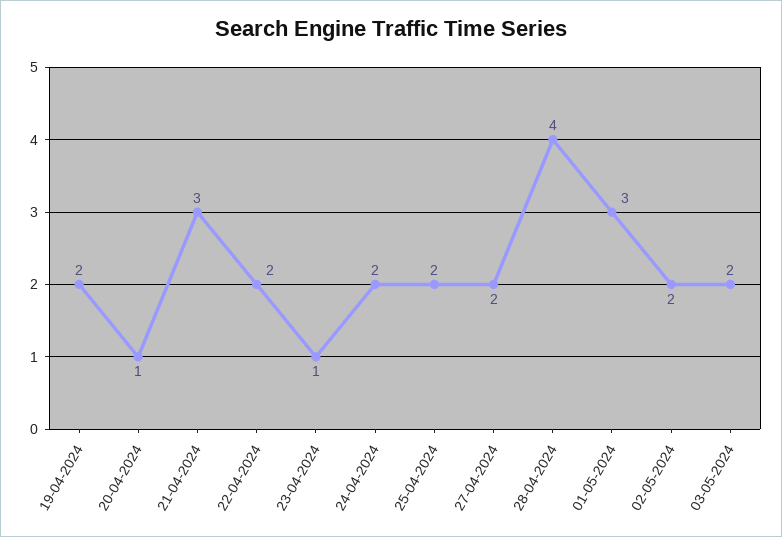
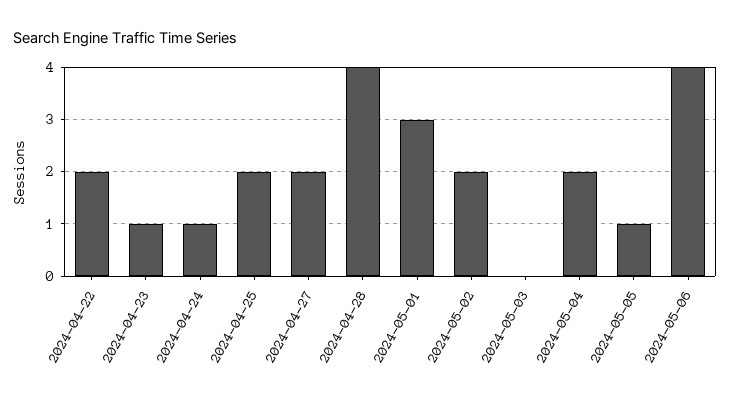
19-04-2024: 2 -> none
20-04-2024: 1 -> none
21-04-2024: 3 -> none
24-04-2024: 2 -> 1
03-05-2024: 2 -> 0
2024-05-04: none -> 2
2024-05-05: none -> 1
2024-05-06: none -> 4

